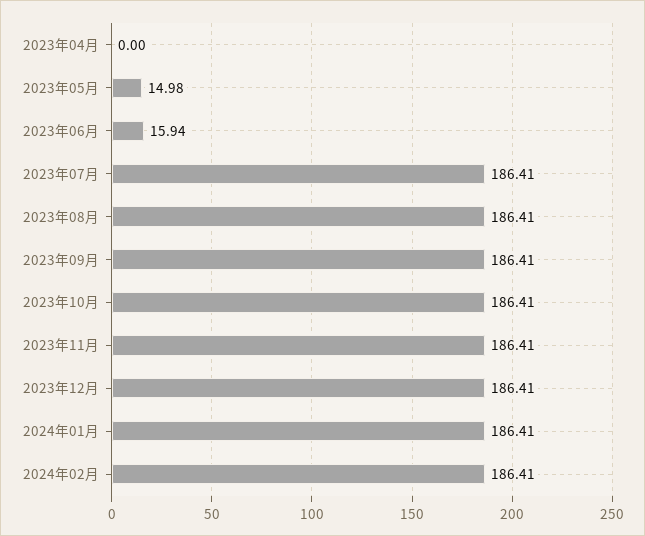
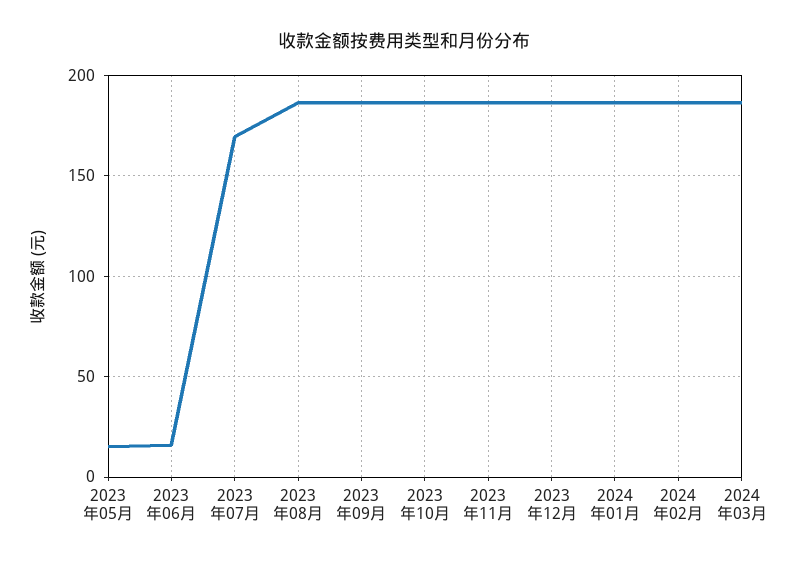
2023年04月: 0 -> none
2023年07月: 186.41 -> 170
2024年03月: none -> 185

